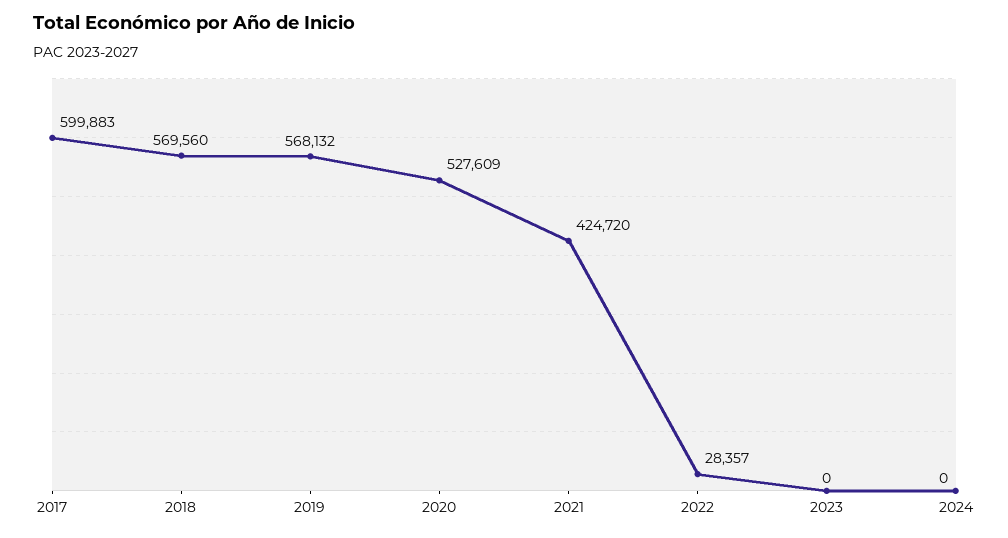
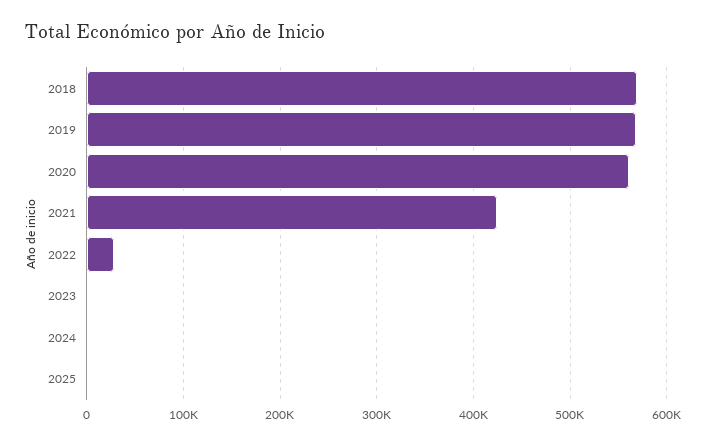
2017: 599883 -> none
2020: 527609 -> 560000
2025: none -> 0

